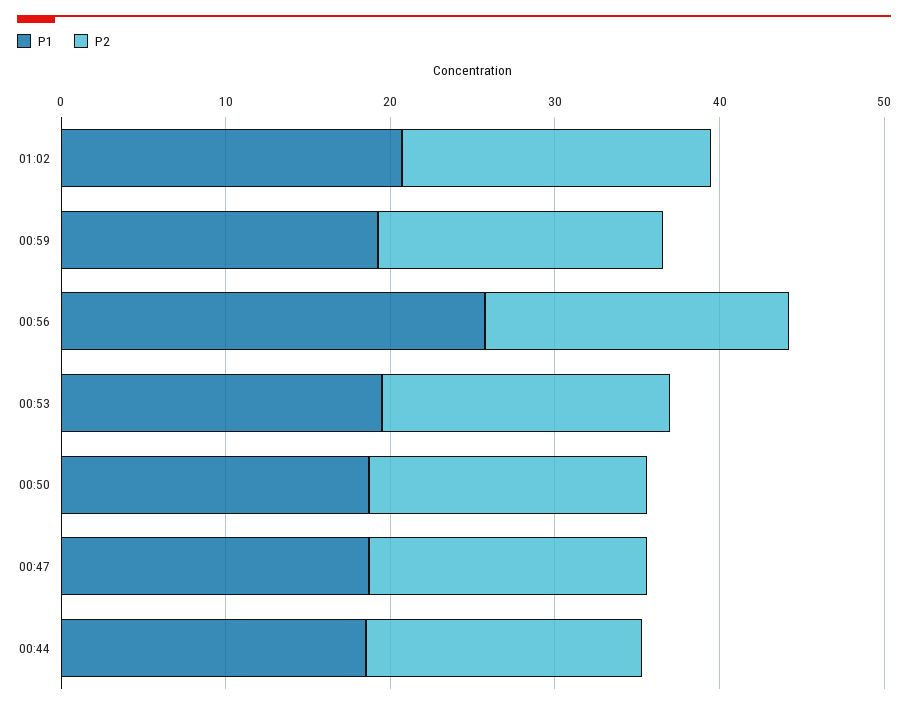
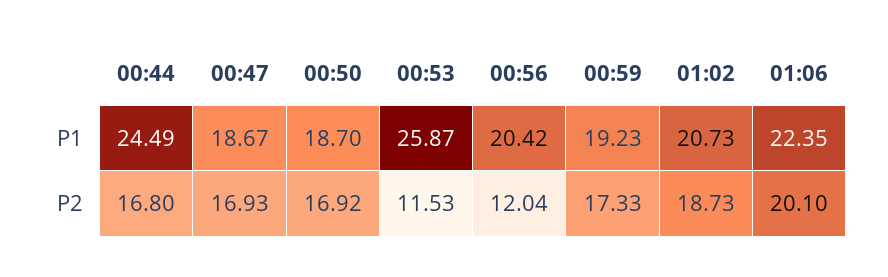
P1, 00:56: 26 -> 20.42
P2, 00:56: 18 -> 12.04
P1, 00:53: 20 -> 25.87
P2, 00:53: 18 -> 11.53
P1, 00:44: 18 -> 24.49
P1, 01:06: none -> 22.35
P2, 01:06: none -> 20.1

